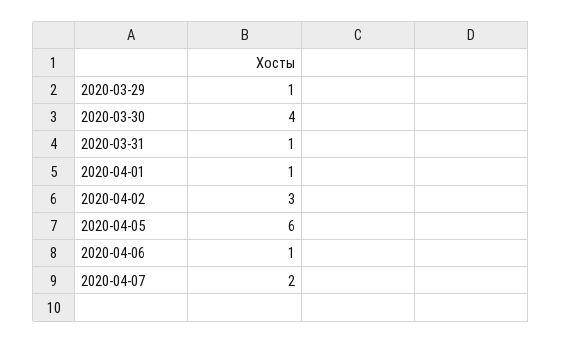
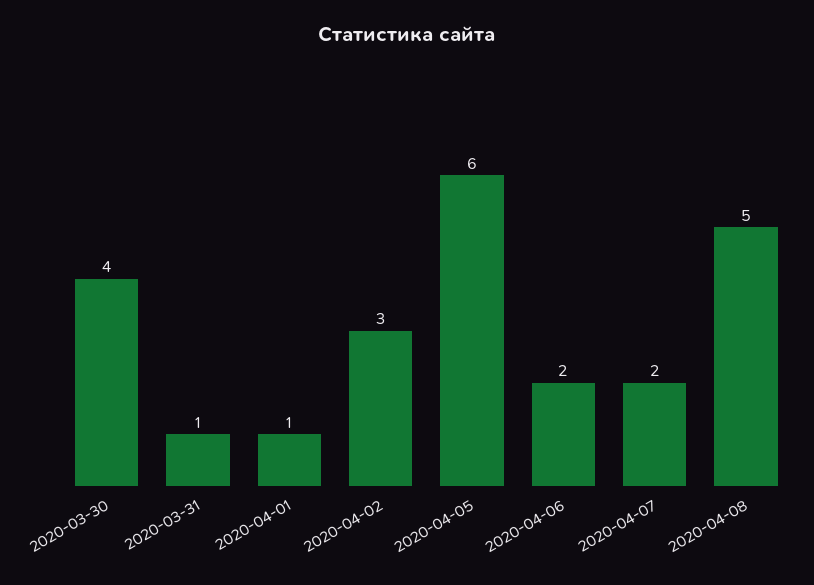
2020-03-29: 1 -> none
2020-04-06: 1 -> 2
2020-04-08: none -> 5

